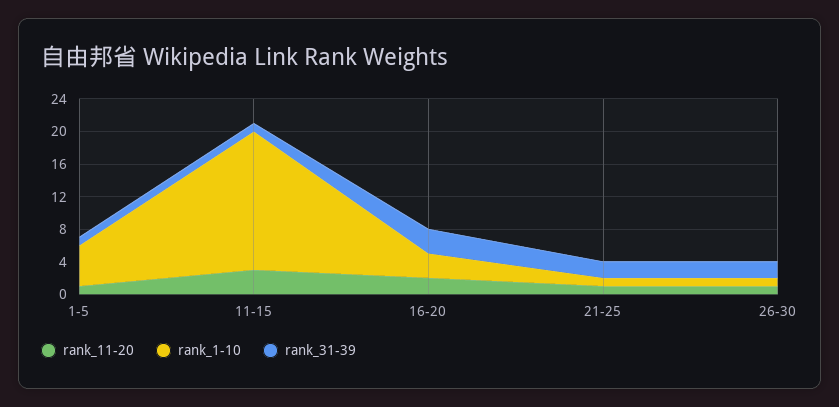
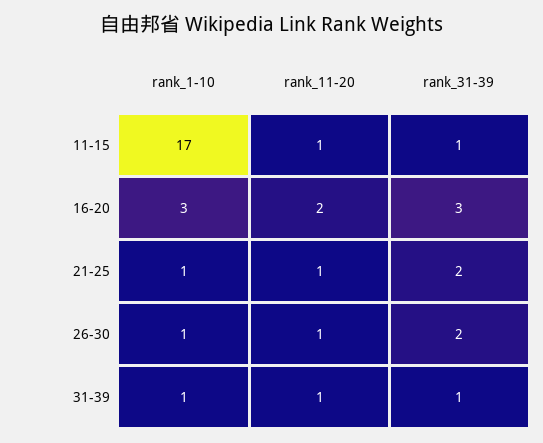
rank_11-20, 1-5: 1 -> none
rank_1-10, 1-5: 5 -> none
rank_31-39, 1-5: 1 -> none
rank_11-20, 11-15: 3 -> 1
rank_1-10, 31-39: none -> 1
rank_11-20, 31-39: none -> 1
rank_31-39, 31-39: none -> 1

